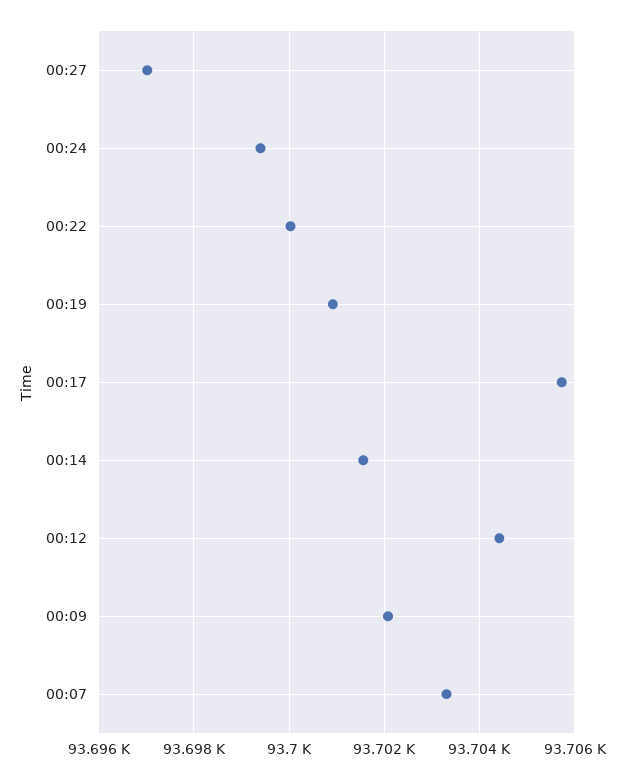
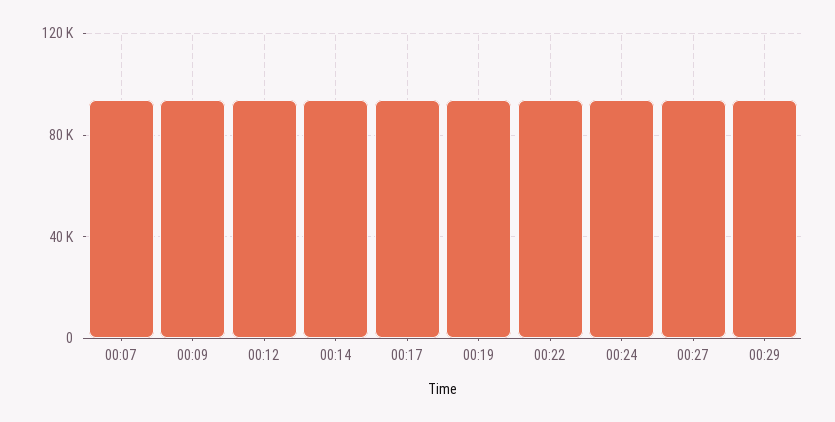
00:29: none -> 95000

